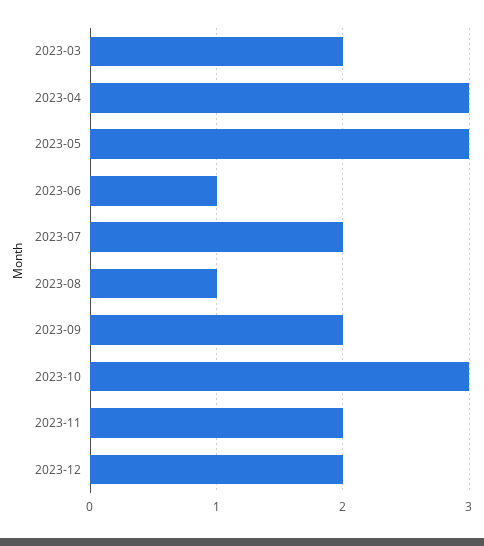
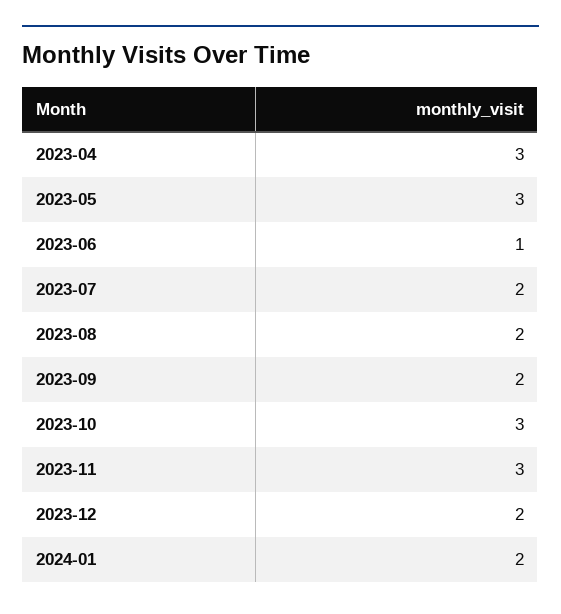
2023-03: 2 -> none
2023-08: 1 -> 2
2023-11: 2 -> 3
2024-01: none -> 2

